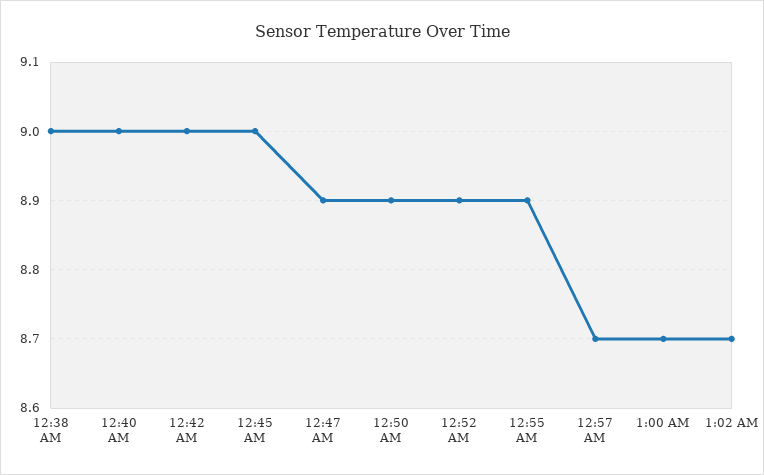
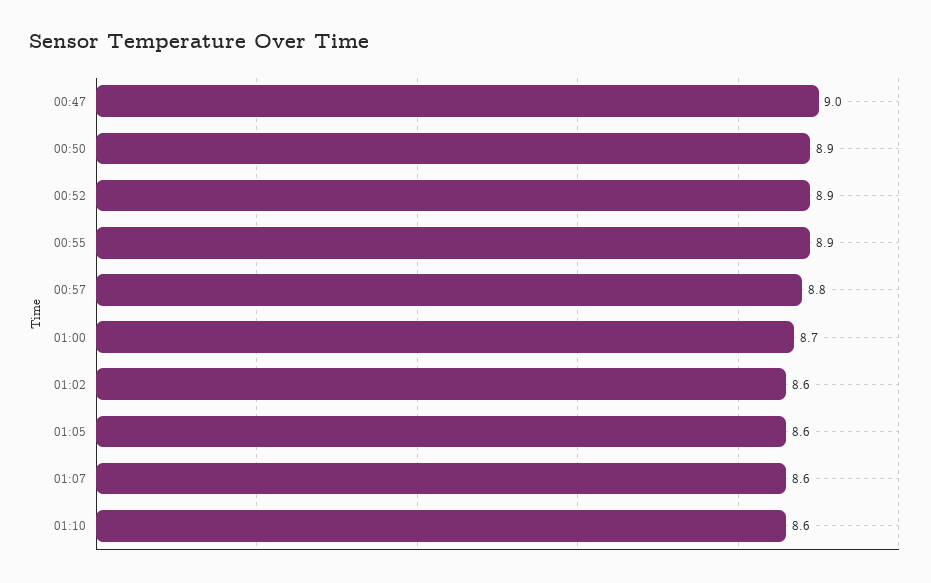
12:38 AM: 9 -> none
12:40 AM: 9 -> none
12:42 AM: 9 -> none
12:45 AM: 9 -> none
12:47 AM: 8.9 -> 9
12:57 AM: 8.7 -> 8.8
1:02 AM: 8.7 -> 8.6
01:05: none -> 8.6
01:07: none -> 8.6
01:10: none -> 8.6

